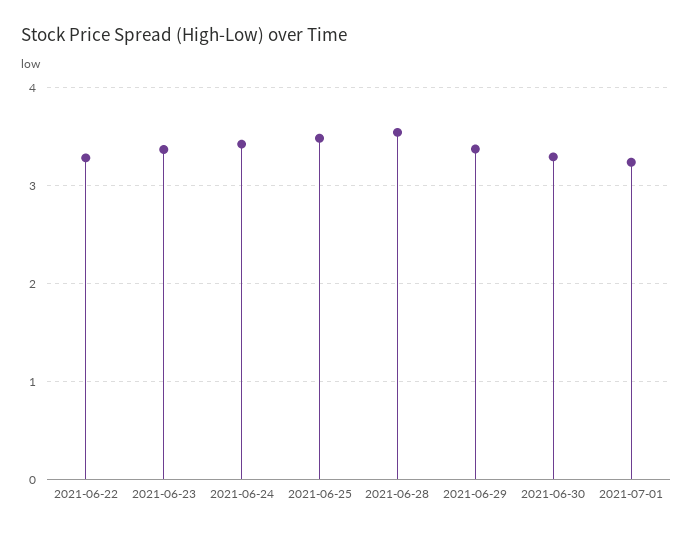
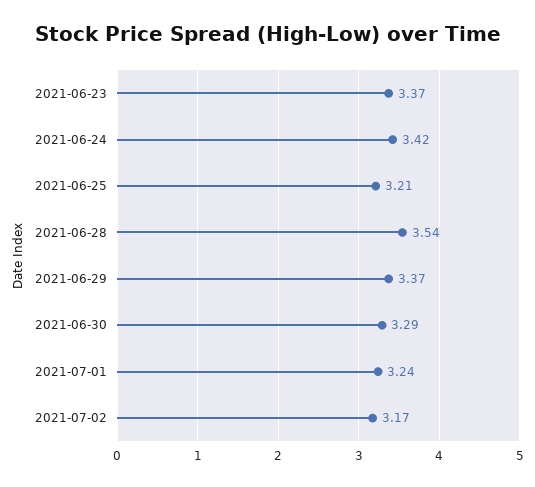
2021-06-22: 3.3 -> none
2021-06-25: 3.5 -> 3.21
2021-07-02: none -> 3.17

